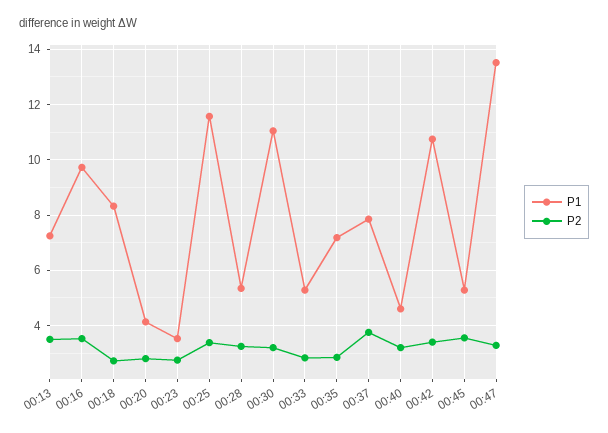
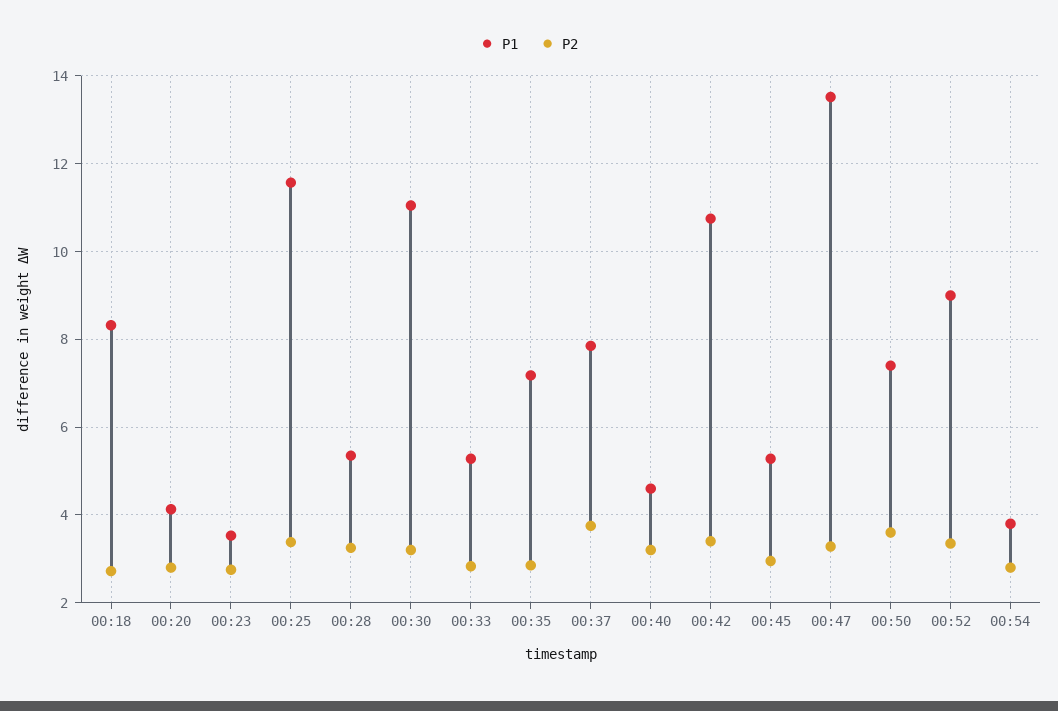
P1, 00:13: 7.25 -> none
P2, 00:13: 3.5 -> none
P1, 00:16: 9.75 -> none
P2, 00:16: 3.5 -> none
P2, 00:45: 3.5 -> 3
P1, 00:50: none -> 7.4
P2, 00:50: none -> 3.6
P1, 00:52: none -> 9
P2, 00:52: none -> 3.4
P1, 00:54: none -> 3.8
P2, 00:54: none -> 2.8

